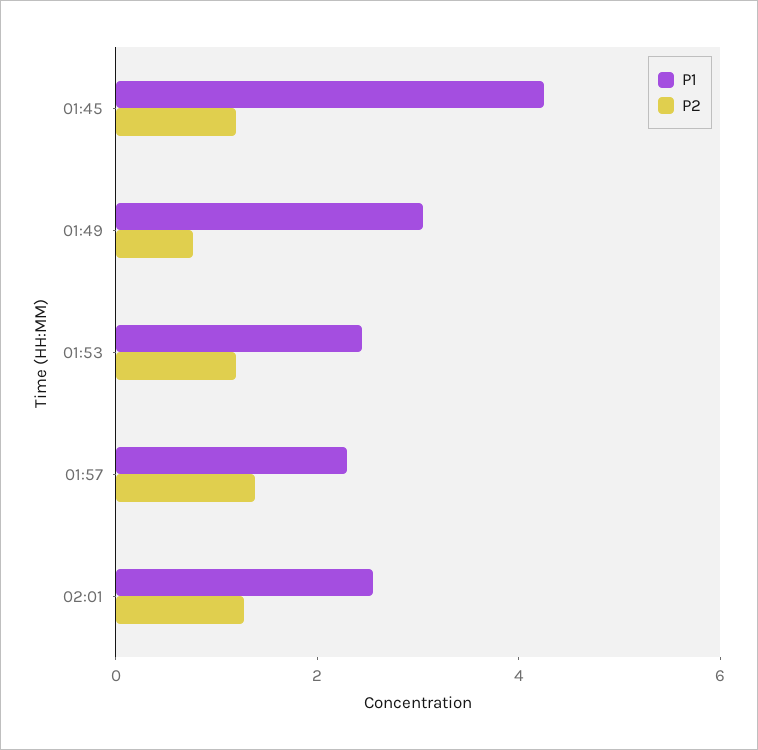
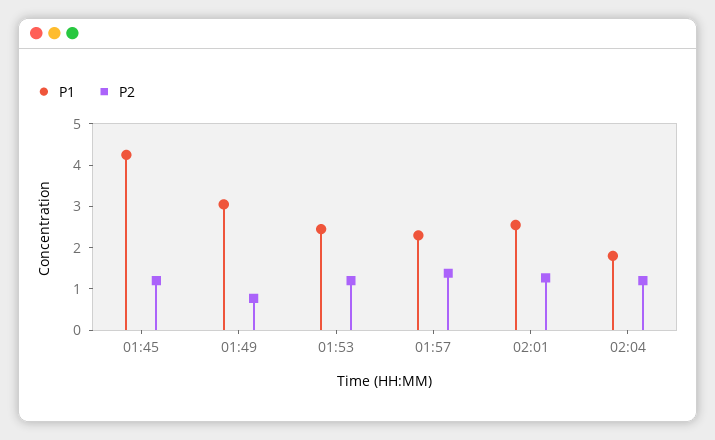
P1, 02:04: none -> 1.8
P2, 02:04: none -> 1.2

